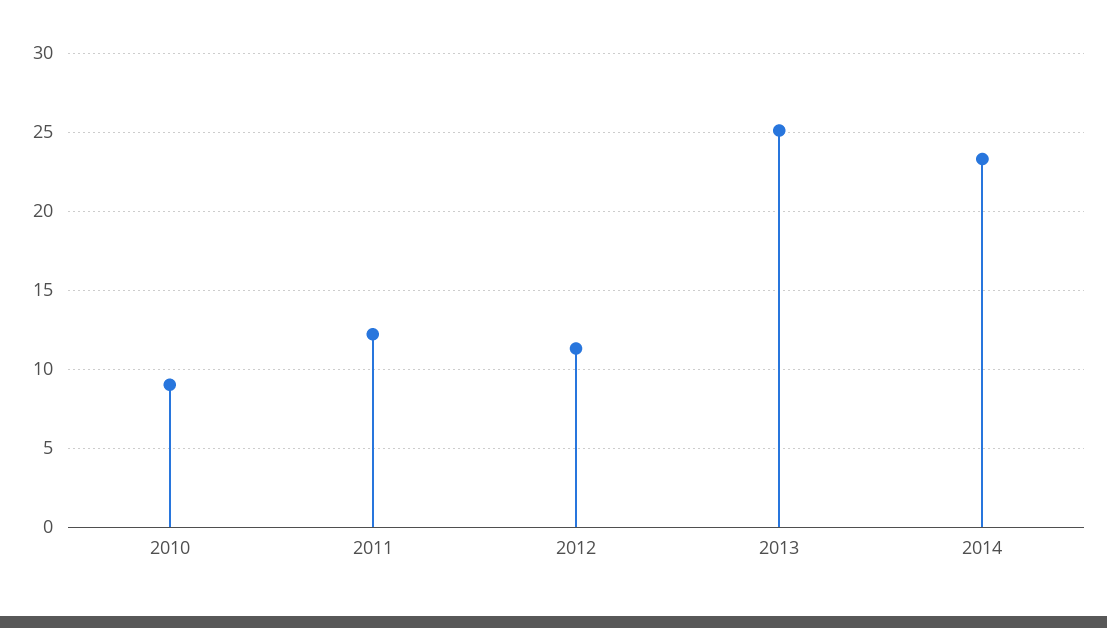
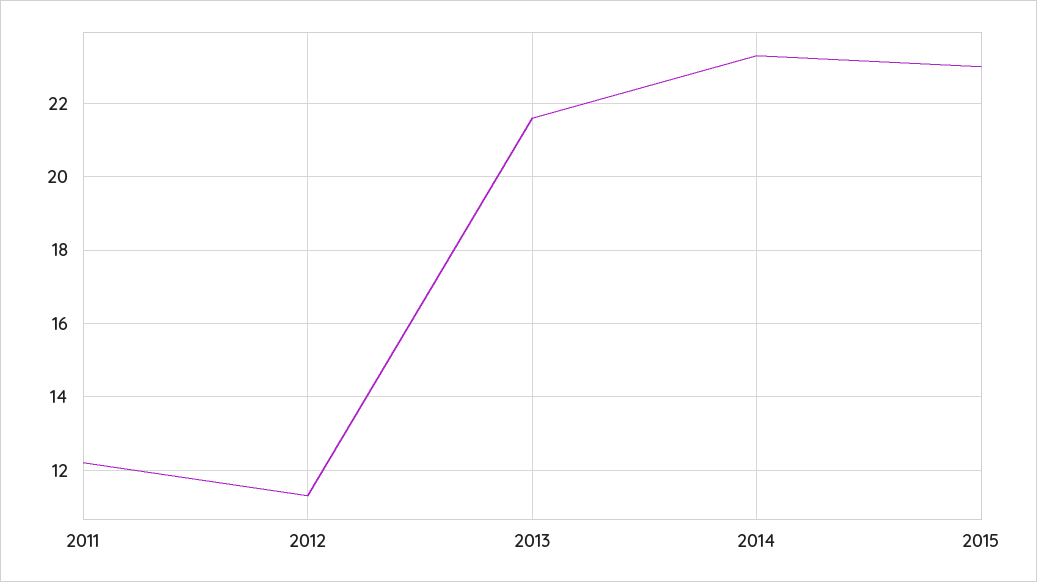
2010: 9 -> none
2013: 25 -> 21.5
2015: none -> 23

